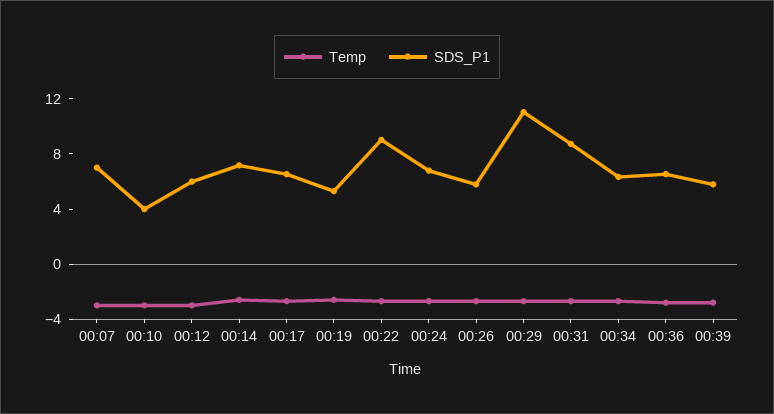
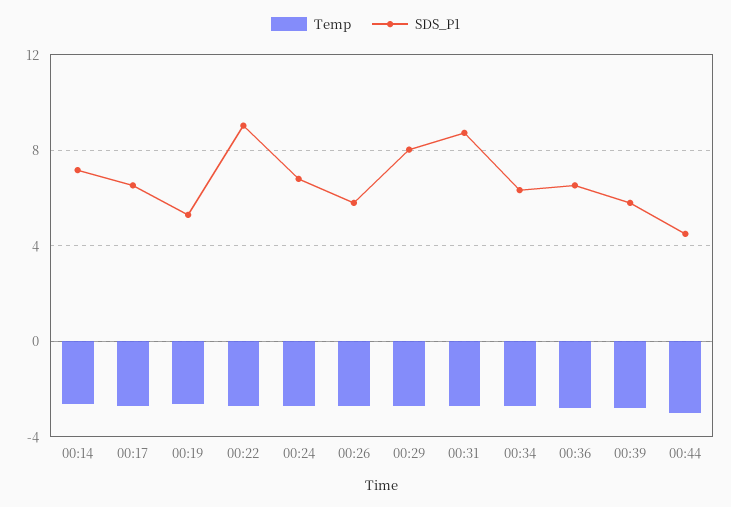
Temp, 00:07: -3 -> none
SDS_P1, 00:07: 7 -> none
Temp, 00:10: -3 -> none
SDS_P1, 00:10: 4 -> none
Temp, 00:12: -3 -> none
SDS_P1, 00:12: 6 -> none
SDS_P1, 00:29: 11 -> 8
Temp, 00:44: none -> -3
SDS_P1, 00:44: none -> 4.5

